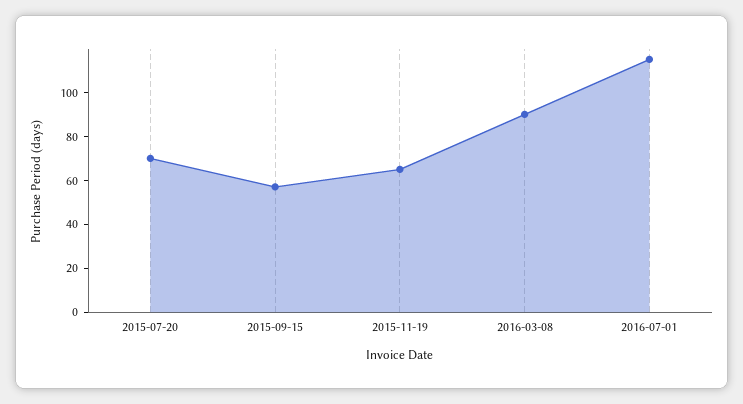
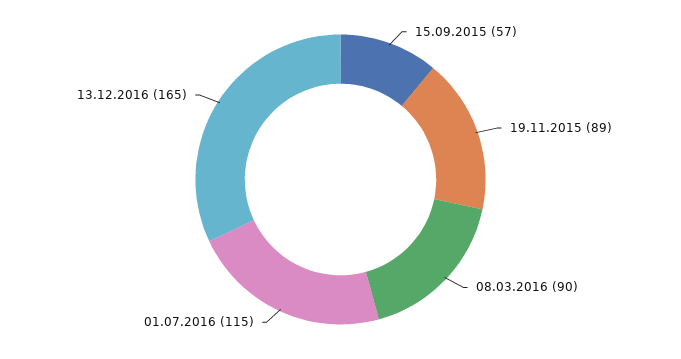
2015-07-20: 70 -> none
2015-11-19: 65 -> 89
13.12.2016: none -> 165

